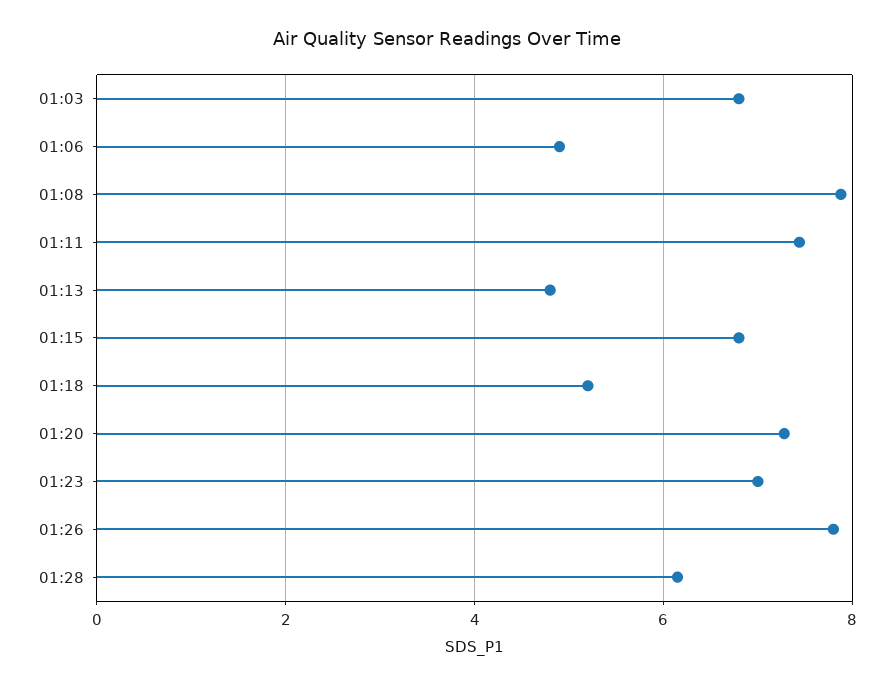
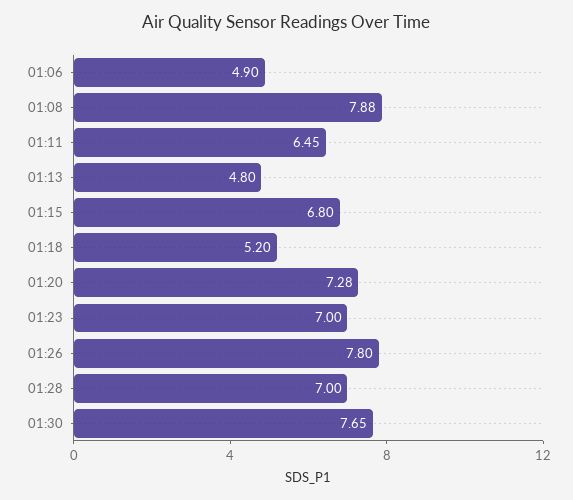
01:03: 6.8 -> none
01:11: 7.4 -> 6.45
01:28: 6.2 -> 7
01:30: none -> 7.65

